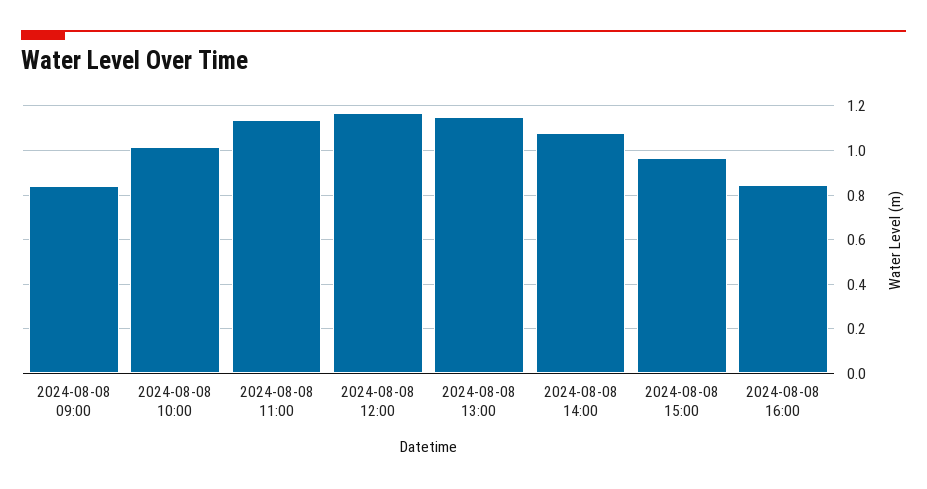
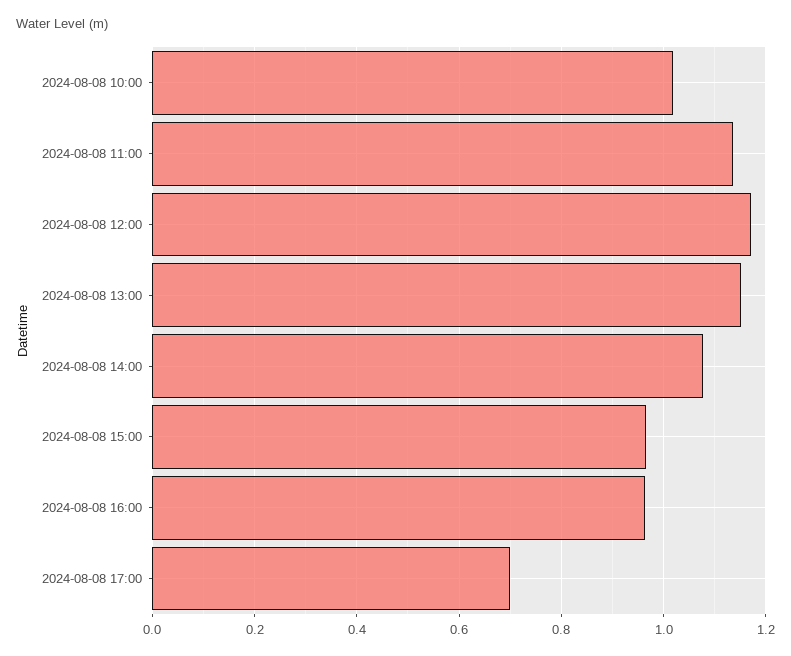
2024-08-08 09:00: 0.85 -> none
2024-08-08 16:00: 0.85 -> 0.96
2024-08-08 17:00: none -> 0.7

